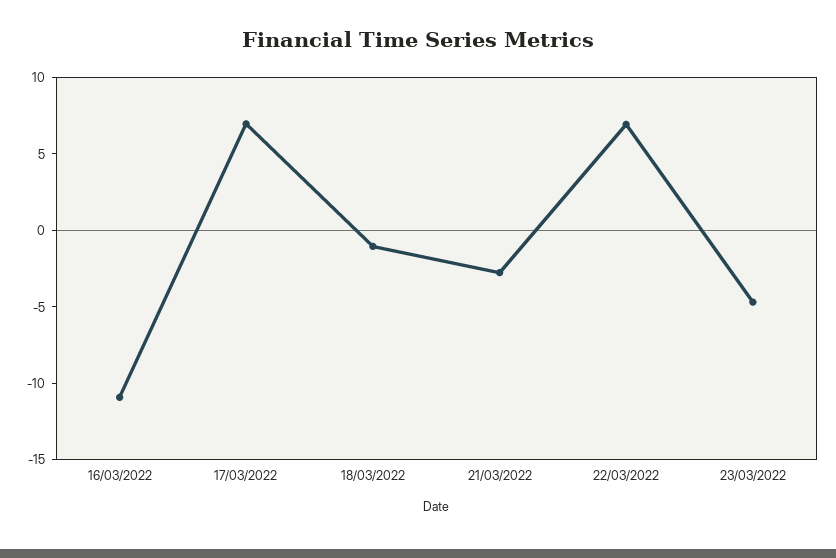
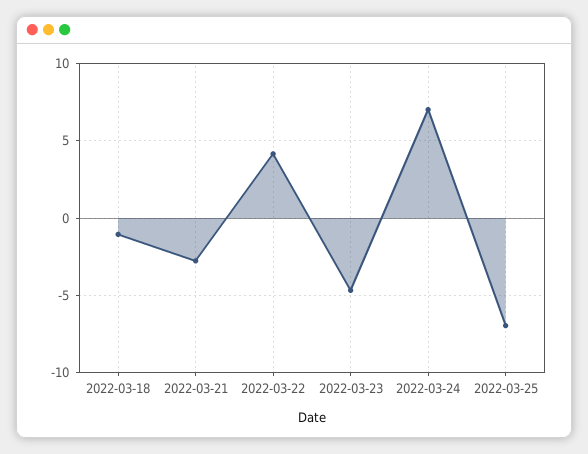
16/03/2022: -11 -> none
17/03/2022: 7 -> none
22/03/2022: 7 -> 4
2022-03-24: none -> 7
2022-03-25: none -> -7

